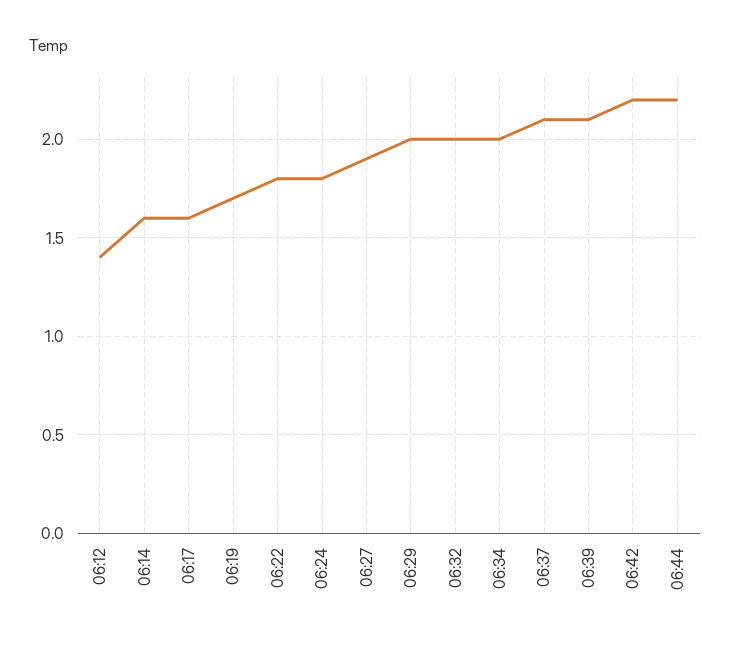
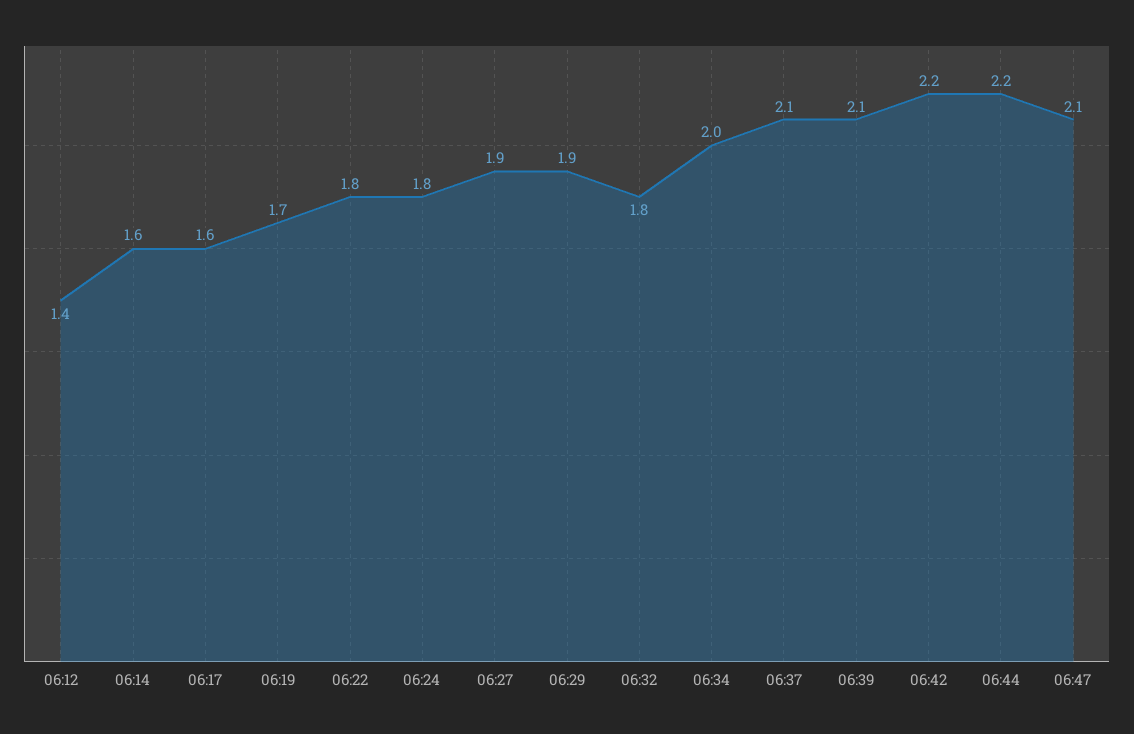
06:29: 2 -> 1.9
06:32: 2 -> 1.8
06:47: none -> 2.1

